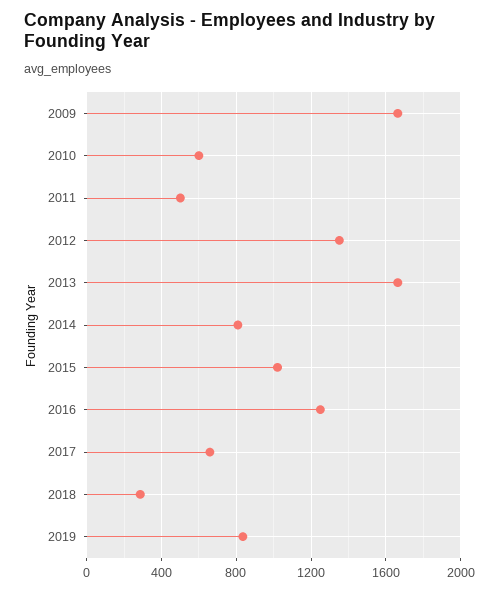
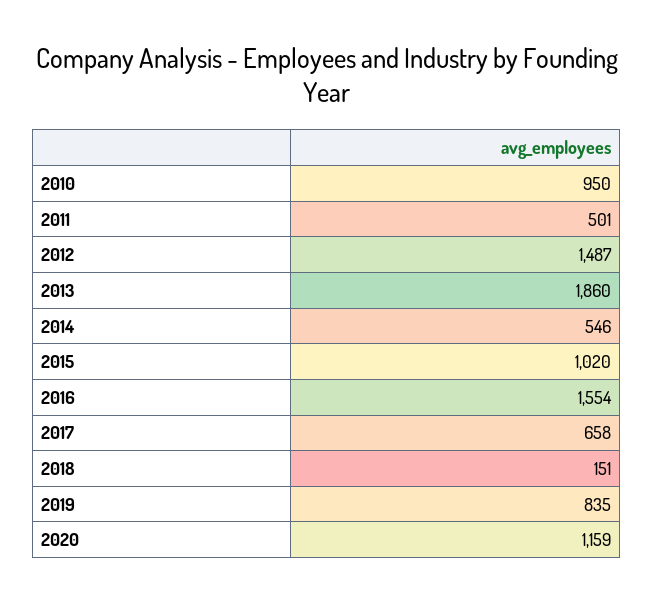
2009: 1650 -> none
2010: 600 -> 950
2012: 1350 -> 1487
2013: 1650 -> 1860
2014: 800 -> 546
2016: 1250 -> 1554
2018: 300 -> 151
2020: none -> 1159

